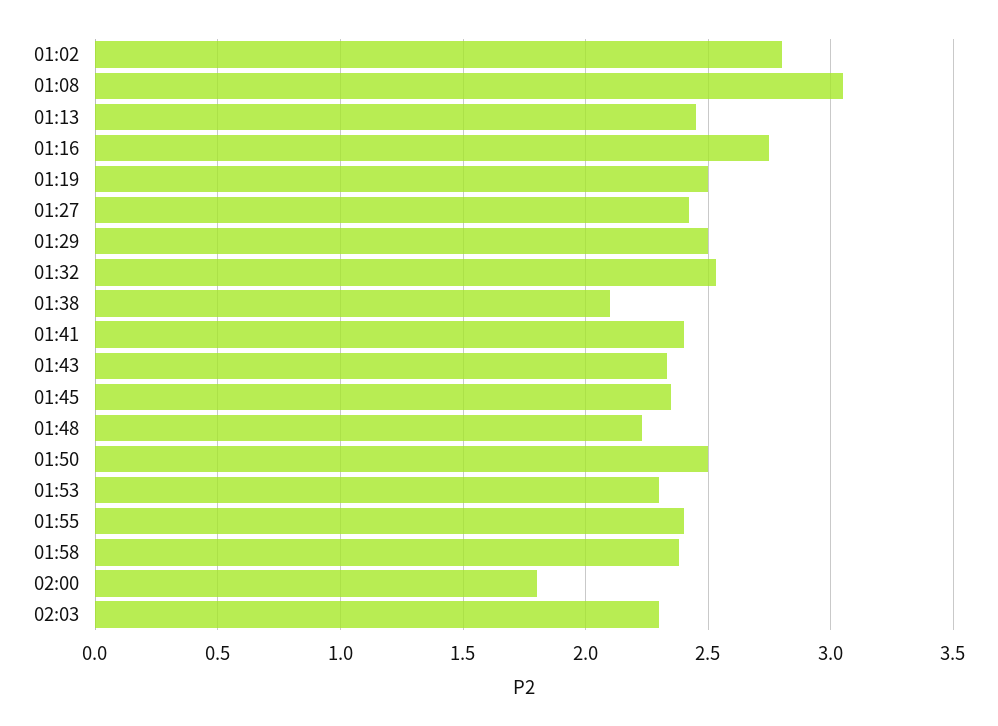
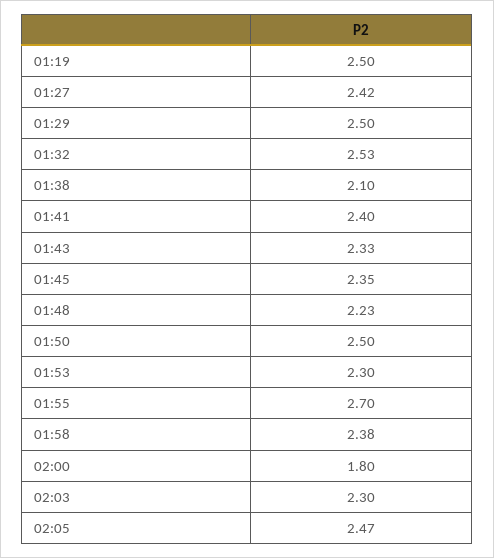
01:02: 2.8 -> none
01:08: 3.05 -> none
01:13: 2.45 -> none
01:16: 2.75 -> none
01:55: 2.4 -> 2.7
02:05: none -> 2.47

